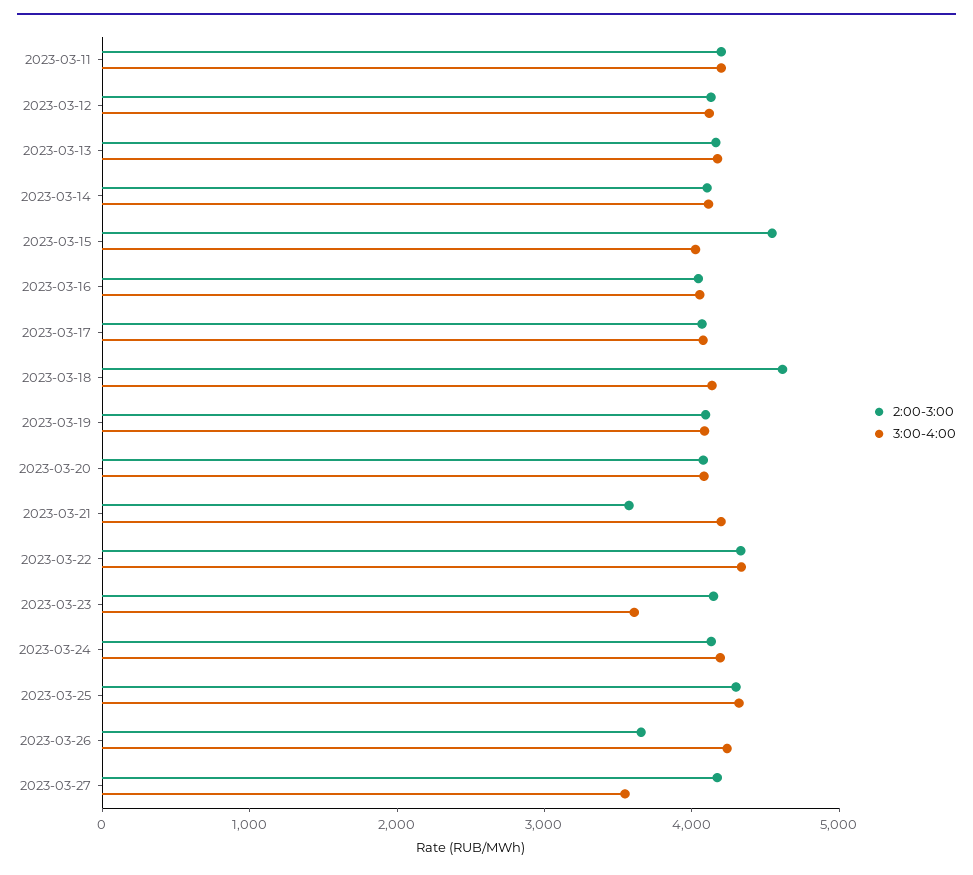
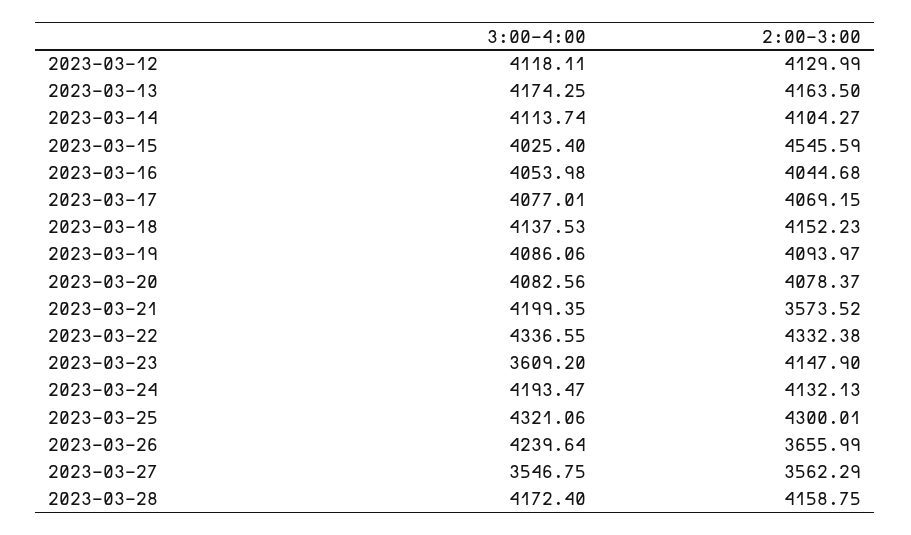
2:00-3:00, 2023-03-11: 4200 -> none
3:00-4:00, 2023-03-11: 4200 -> none
2:00-3:00, 2023-03-18: 4600 -> 4152.23
2:00-3:00, 2023-03-27: 4200 -> 3562.29
3:00-4:00, 2023-03-28: none -> 4172.4
2:00-3:00, 2023-03-28: none -> 4158.75

